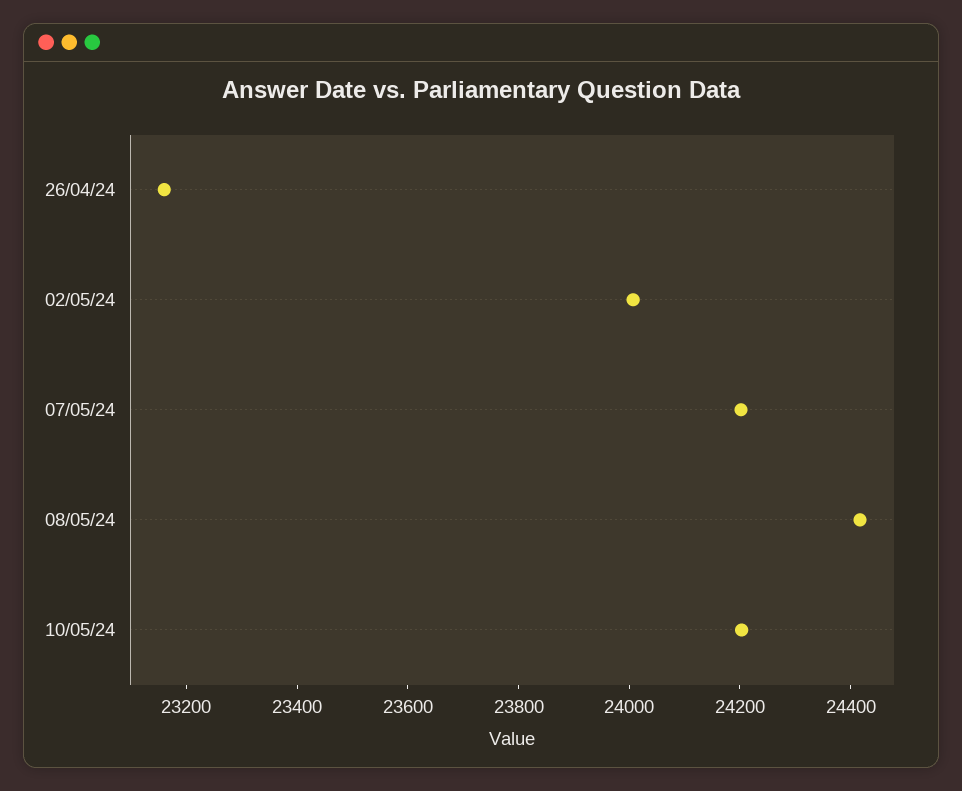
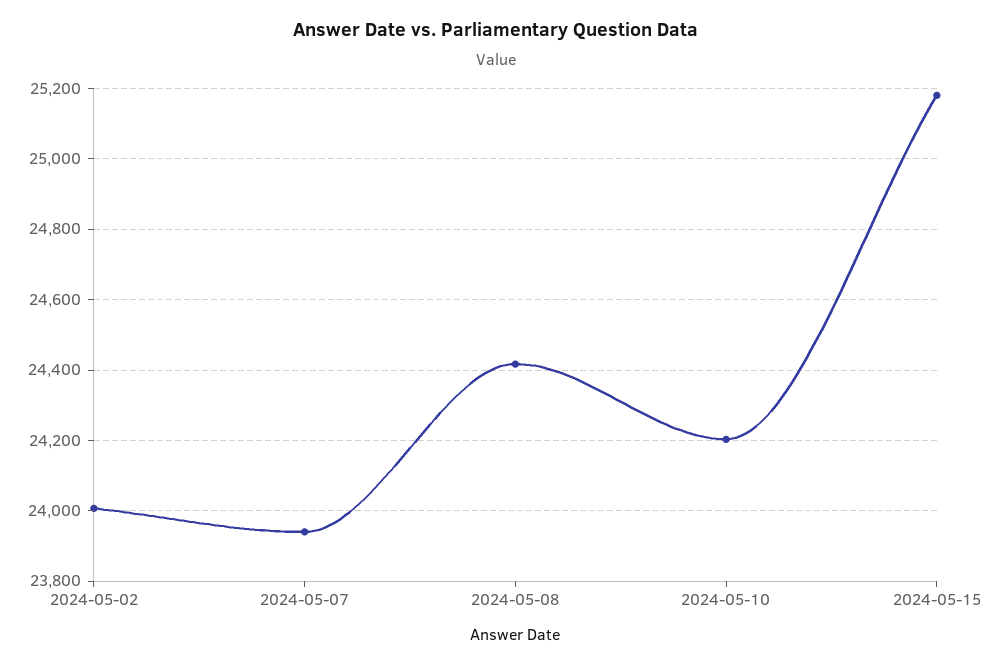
26/04/24: 23150 -> none
07/05/24: 24200 -> 23940
2024-05-15: none -> 25180

